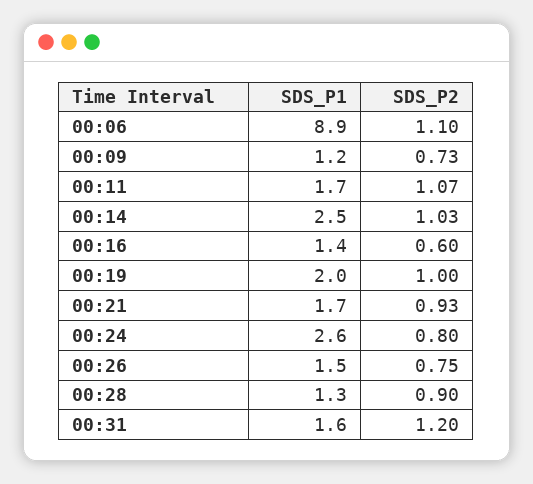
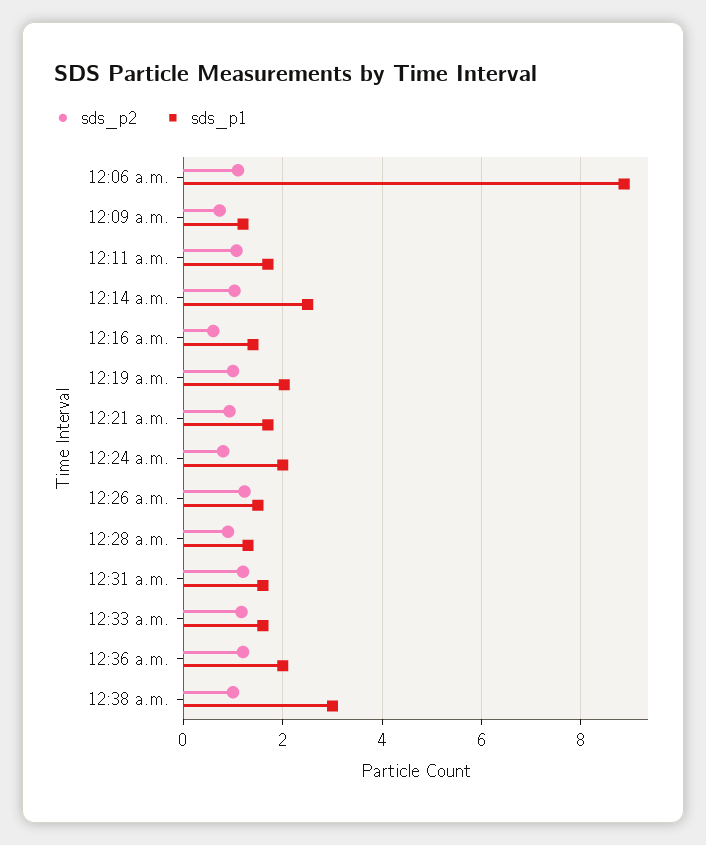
SDS_P1, 00:24: 2.6 -> 2
SDS_P2, 00:26: 0.75 -> 1.2
SDS_P2, 12:33 a.m.: none -> 1.2
SDS_P1, 12:33 a.m.: none -> 1.6
SDS_P2, 12:36 a.m.: none -> 1.2
SDS_P1, 12:36 a.m.: none -> 2
SDS_P2, 12:38 a.m.: none -> 1
SDS_P1, 12:38 a.m.: none -> 3

